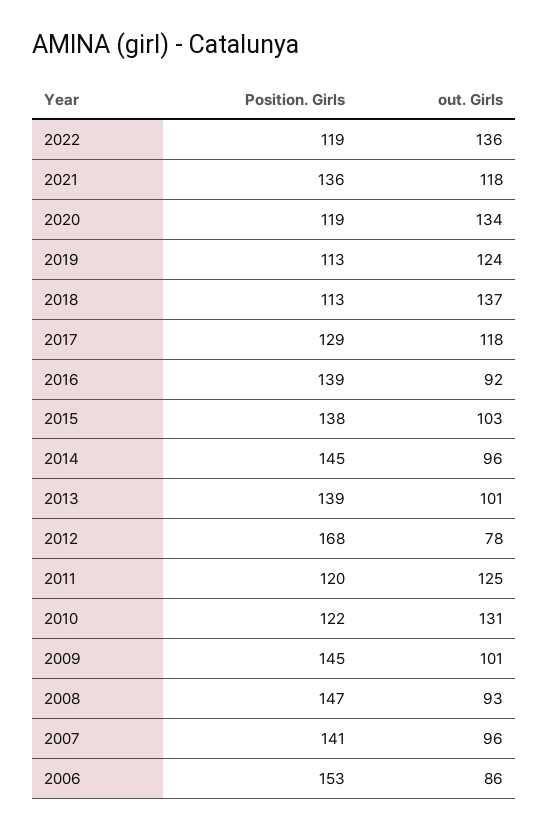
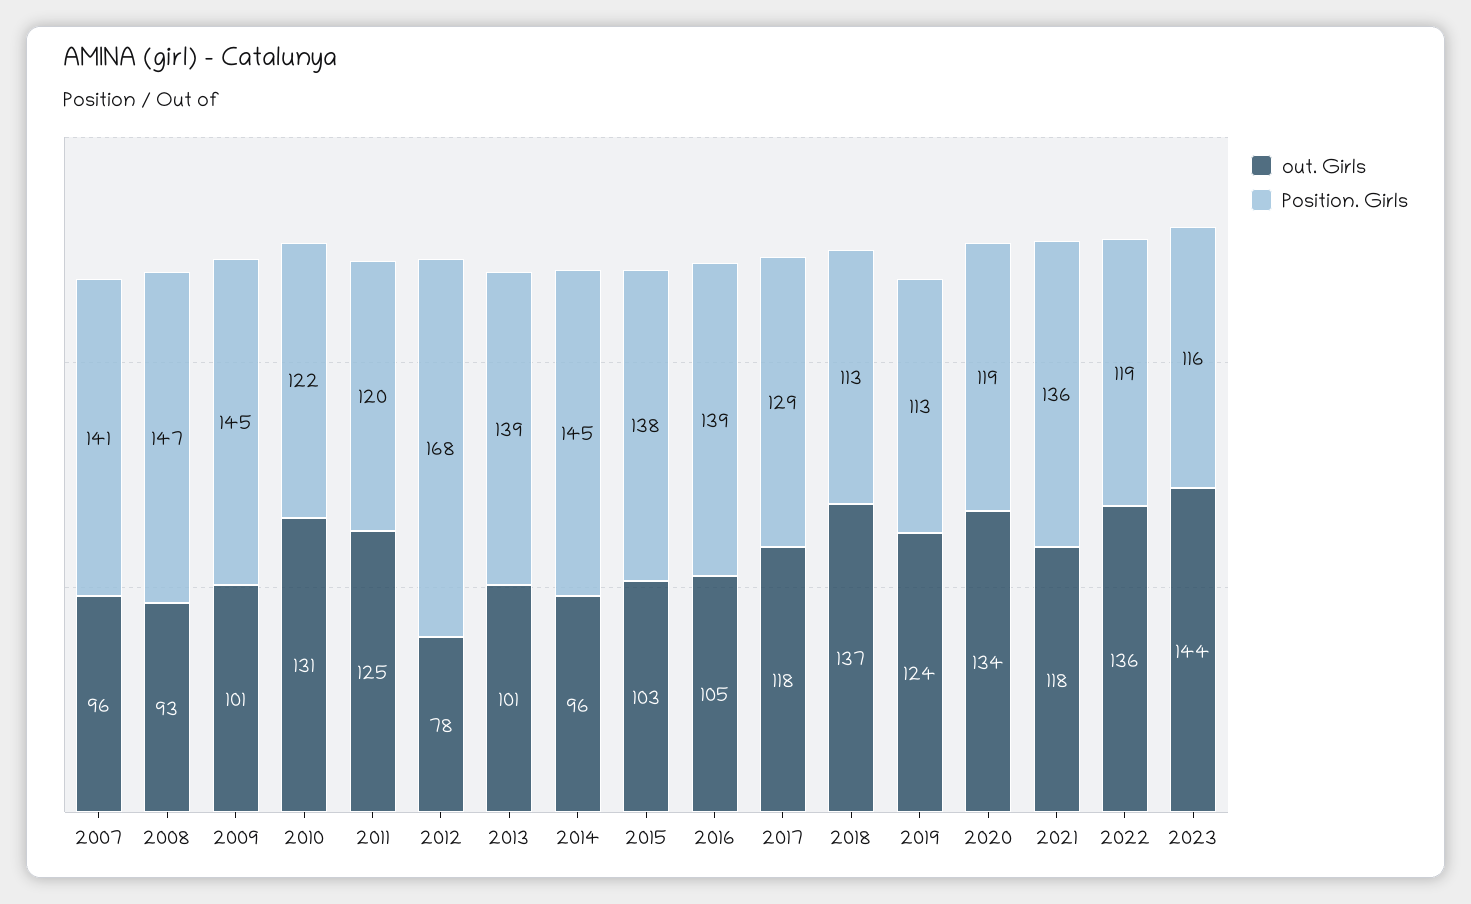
out. Girls, 2016: 92 -> 105
Position. Girls, 2006: 153 -> none
out. Girls, 2006: 86 -> none
out. Girls, 2023: none -> 144
Position. Girls, 2023: none -> 116

